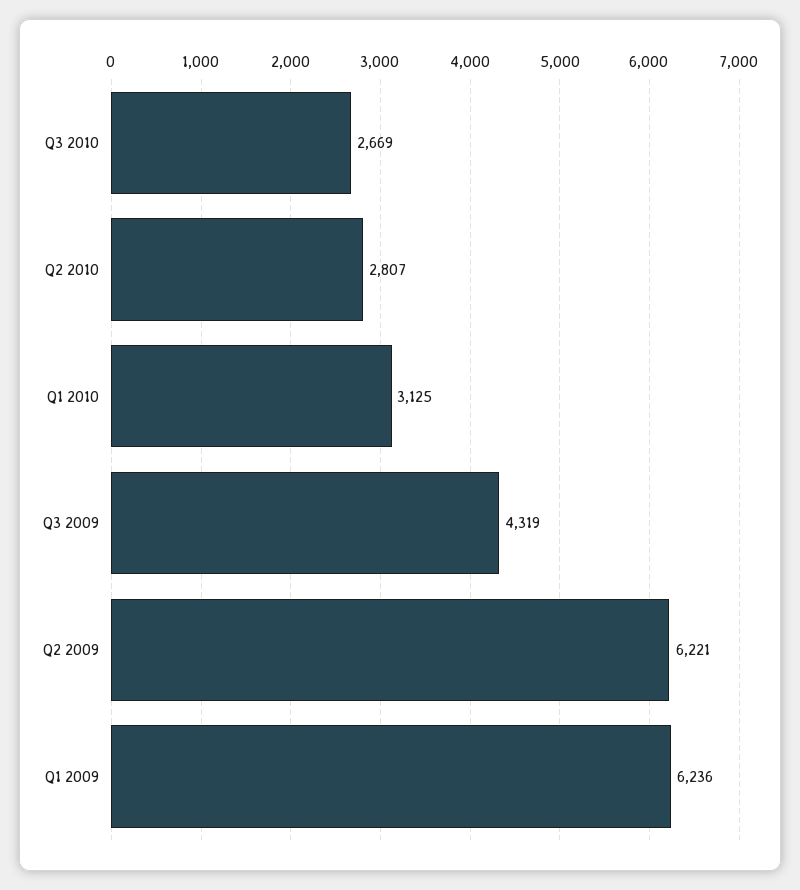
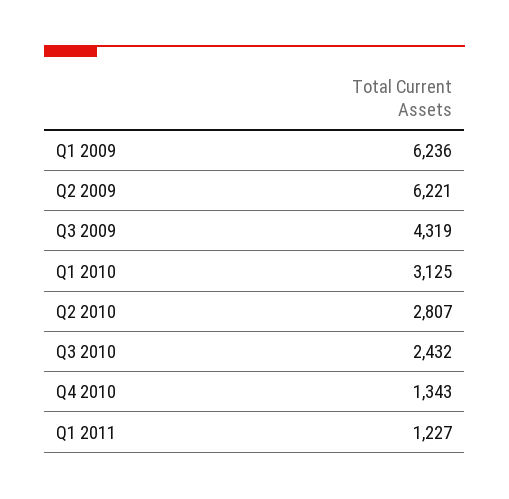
Q3 2010: 2669 -> 2432
Q4 2010: none -> 1343
Q1 2011: none -> 1227

